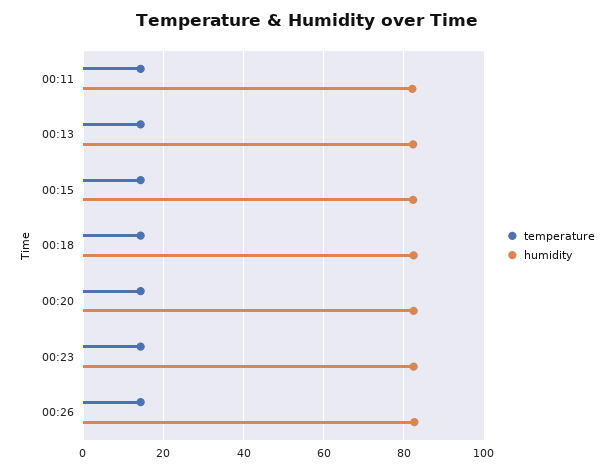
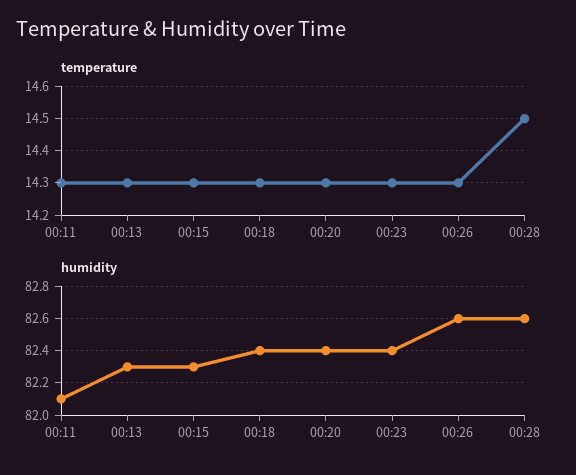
temperature, 00:28: none -> 14.5
humidity, 00:28: none -> 82.6

